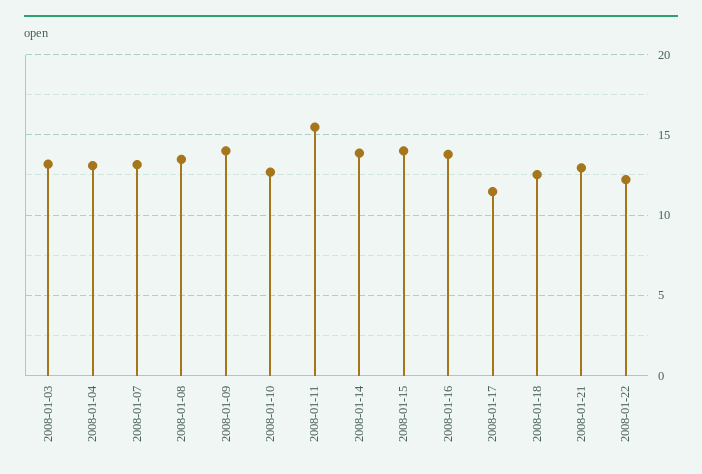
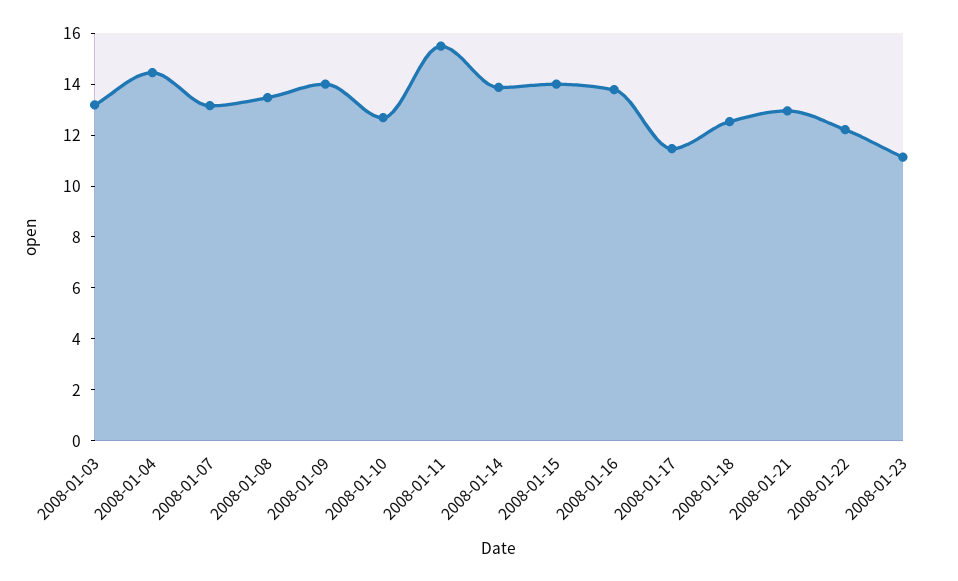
2008-01-04: 13 -> 14.5
2008-01-23: none -> 11

